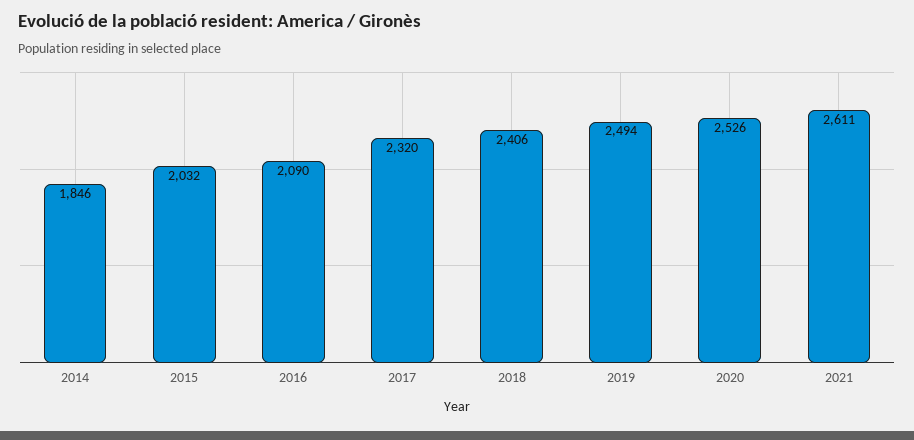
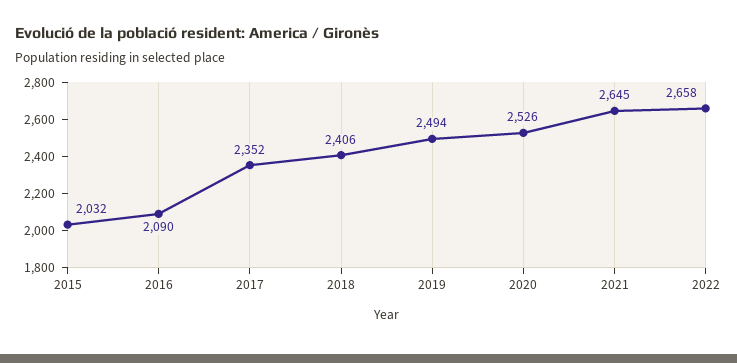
2014: 1846 -> none
2017: 2320 -> 2352
2021: 2611 -> 2645
2022: none -> 2658

